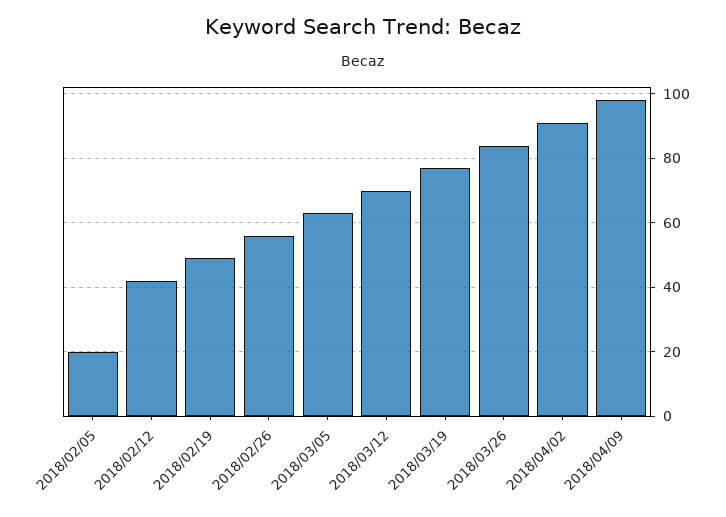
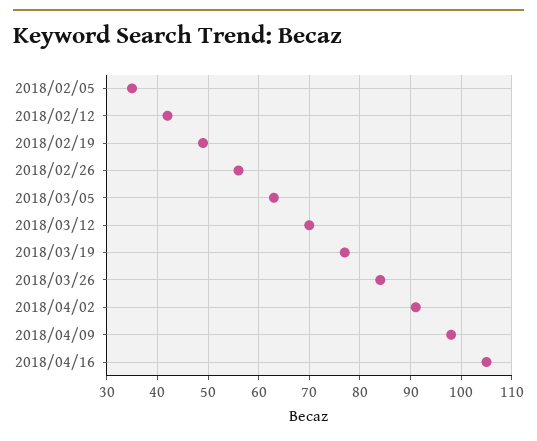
2018/02/05: 20 -> 35
2018/04/16: none -> 105

